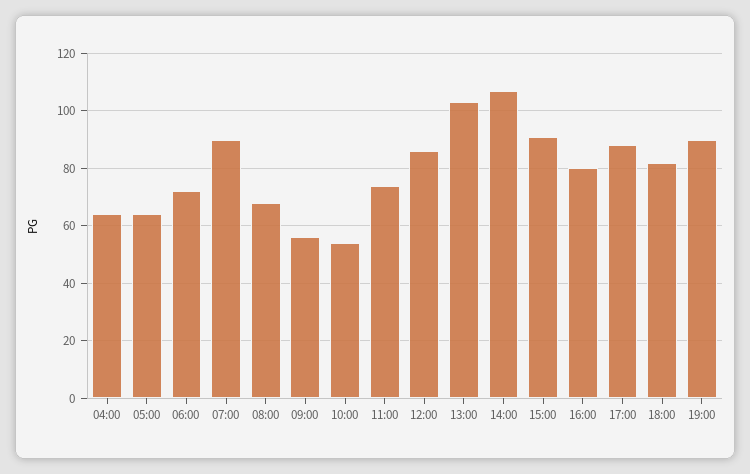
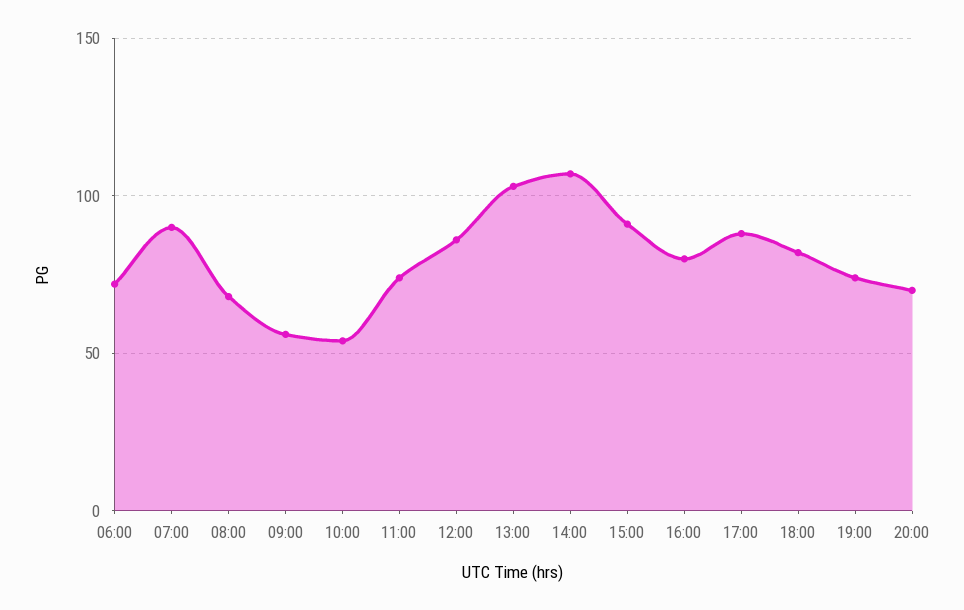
04:00: 65 -> none
05:00: 65 -> none
19:00: 90 -> 75
20:00: none -> 70

